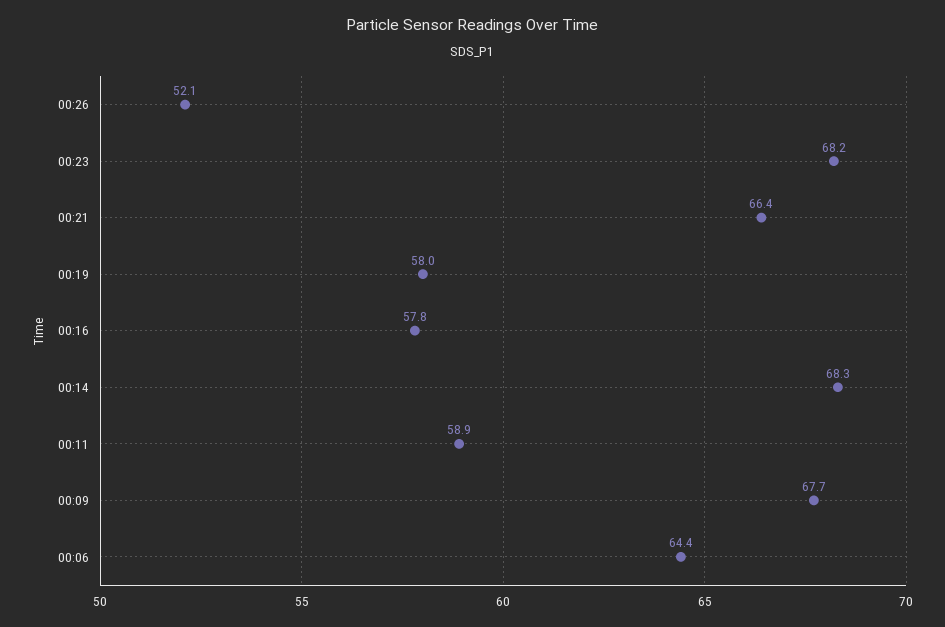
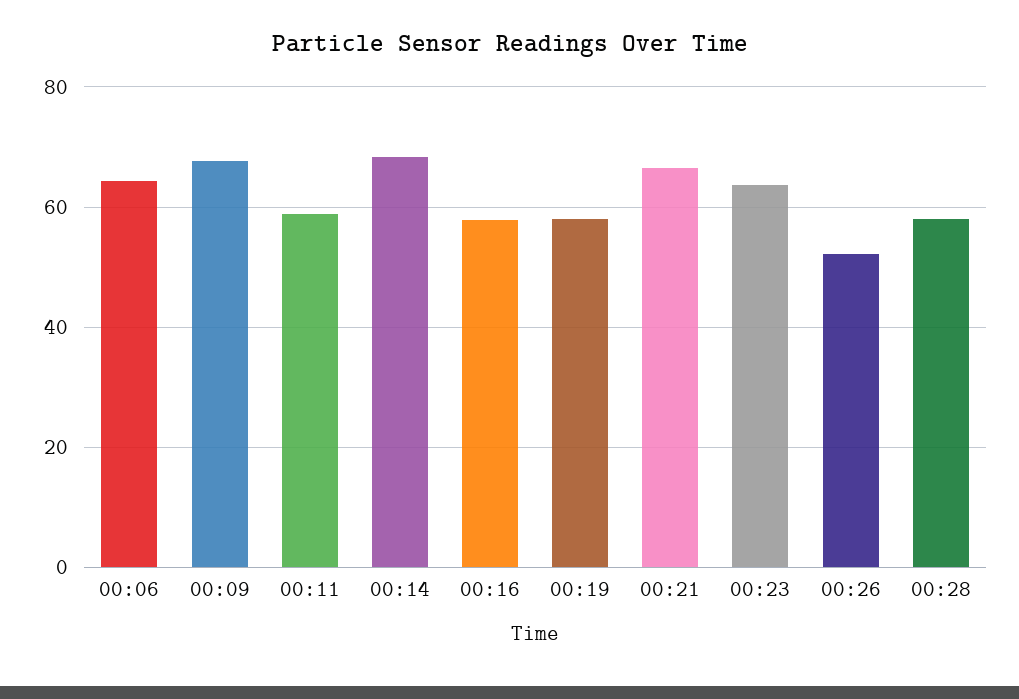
00:23: 68.2 -> 64
00:28: none -> 58

